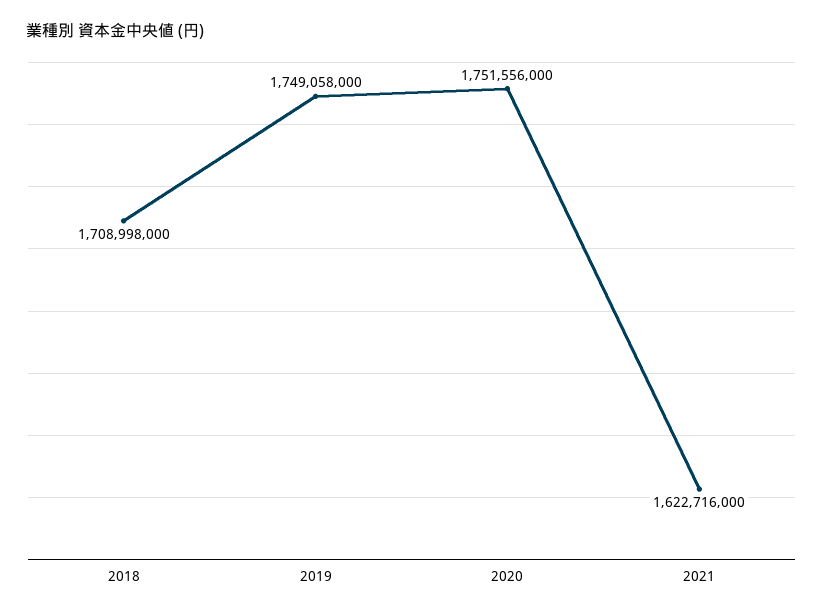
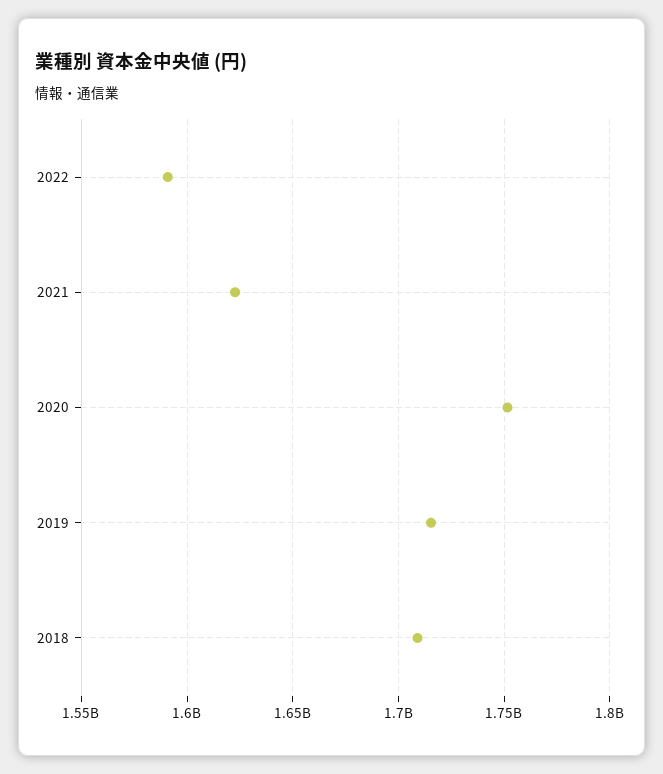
2019: 1749058000 -> 1715000000
2022: none -> 1590000000

